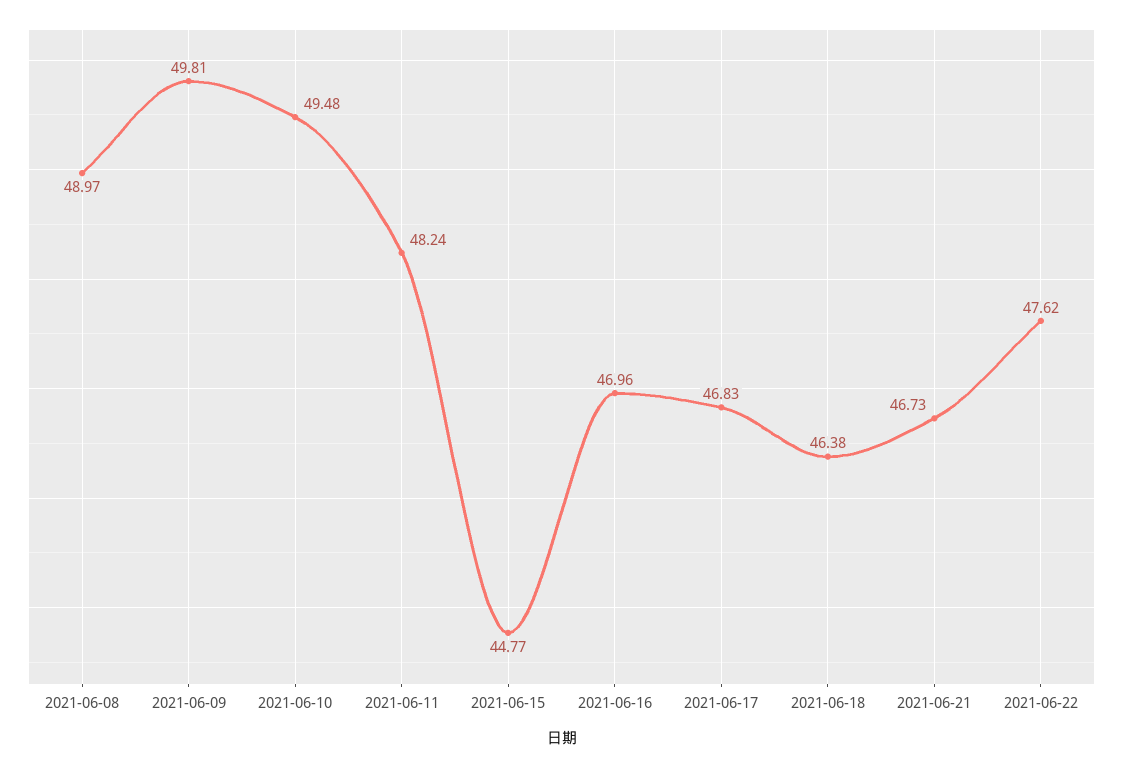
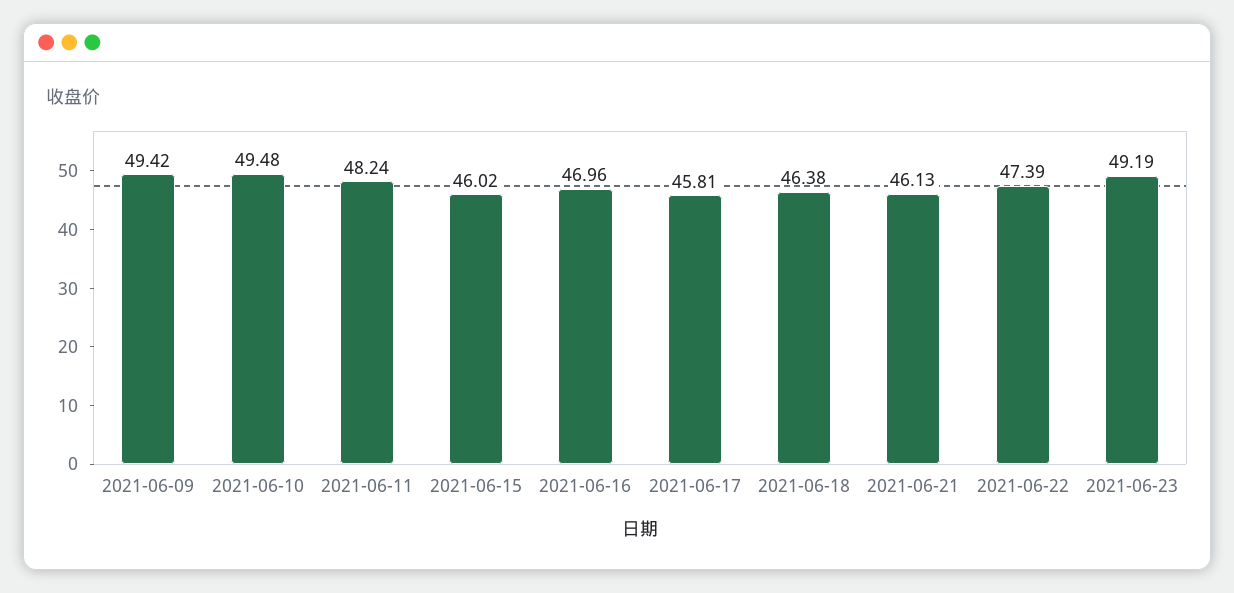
2021-06-08: 48.97 -> none
2021-06-09: 49.81 -> 49.42
2021-06-15: 44.77 -> 46.02
2021-06-17: 46.83 -> 45.81
2021-06-21: 46.73 -> 46.13
2021-06-22: 47.62 -> 47.39
2021-06-23: none -> 49.19

